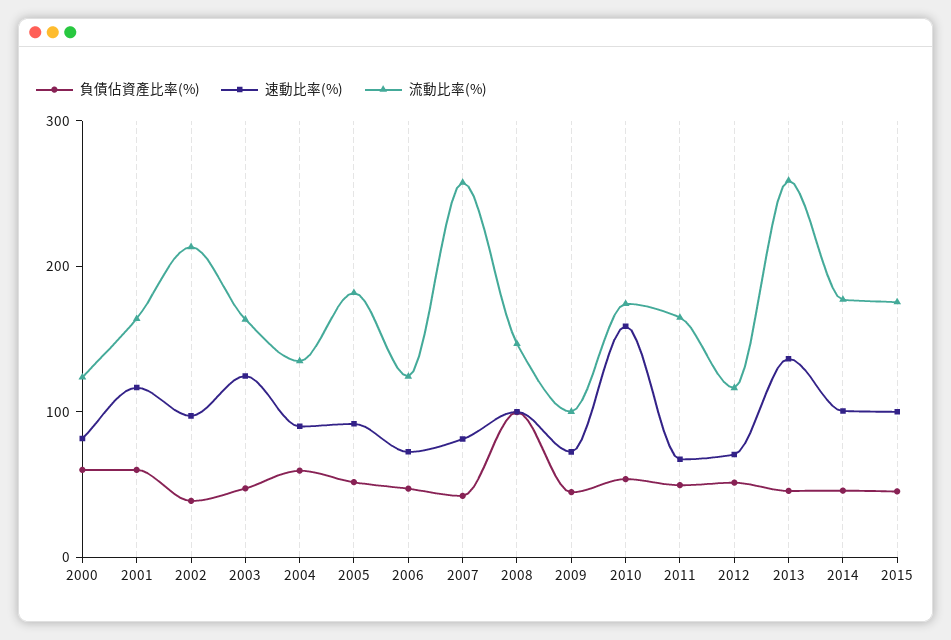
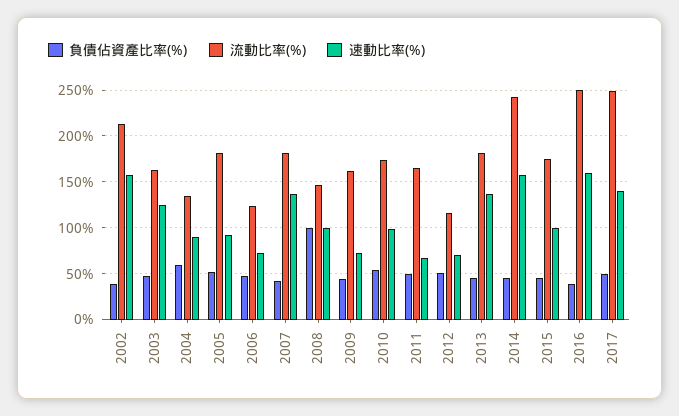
負債佔資產比率(%), 2000: 60 -> none
速動比率(%), 2000: 80 -> none
流動比率(%), 2000: 120 -> none
負債佔資產比率(%), 2001: 60 -> none
速動比率(%), 2001: 120 -> none
流動比率(%), 2001: 160 -> none
速動比率(%), 2002: 100 -> 160
速動比率(%), 2007: 80 -> 140
流動比率(%), 2007: 260 -> 180
流動比率(%), 2009: 100 -> 160
速動比率(%), 2010: 160 -> 100
流動比率(%), 2013: 260 -> 180
速動比率(%), 2014: 100 -> 160
流動比率(%), 2014: 180 -> 240
負債佔資產比率(%), 2016: none -> 40
流動比率(%), 2016: none -> 250
速動比率(%), 2016: none -> 160
負債佔資產比率(%), 2017: none -> 50
流動比率(%), 2017: none -> 250
速動比率(%), 2017: none -> 140

